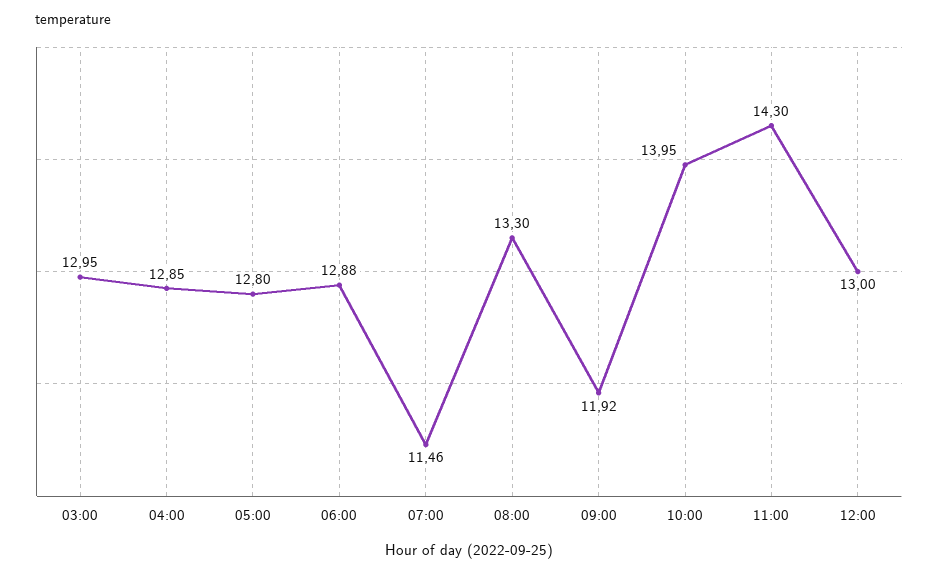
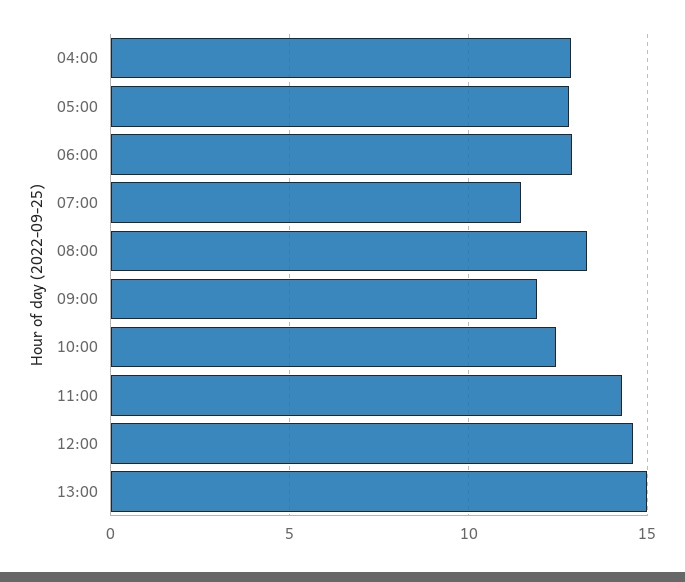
03:00: 12.95 -> none
10:00: 13.95 -> 12.5
12:00: 13 -> 14.5
13:00: none -> 15

